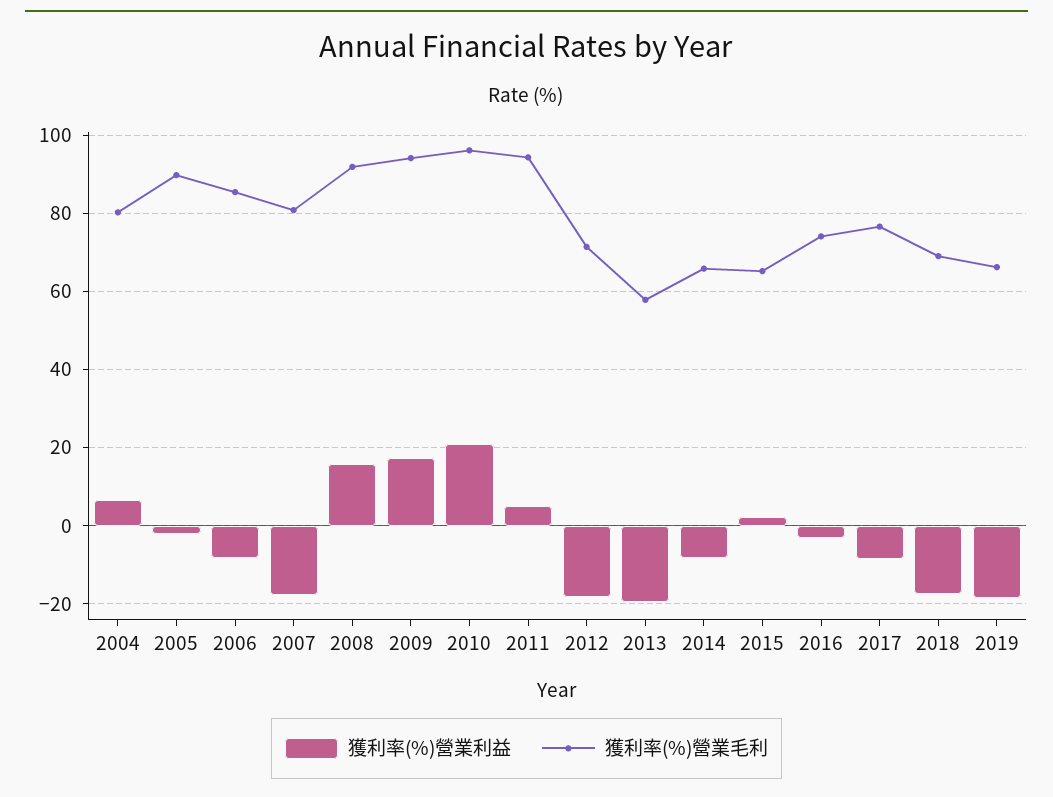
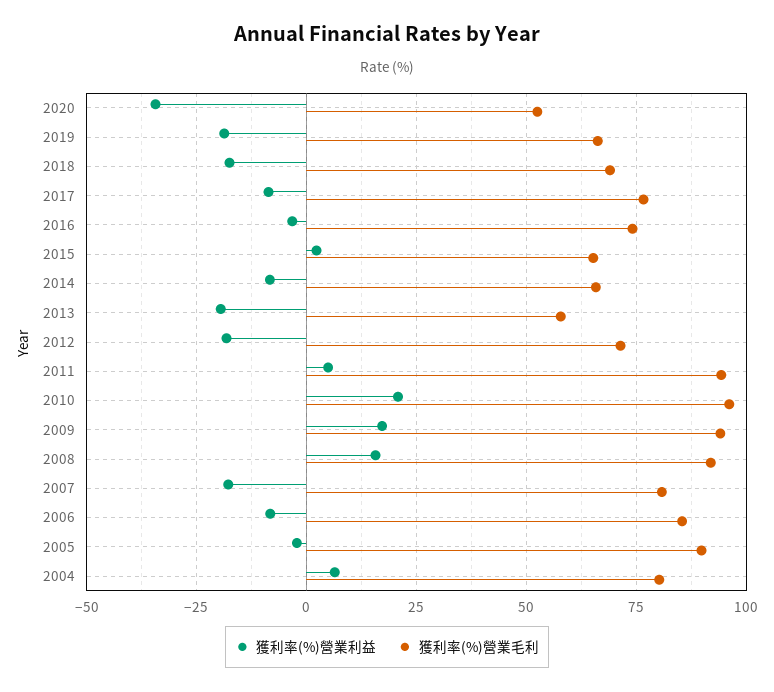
獲利率(%)營業利益, 2020: none -> -35
獲利率(%)營業毛利, 2020: none -> 52.5

